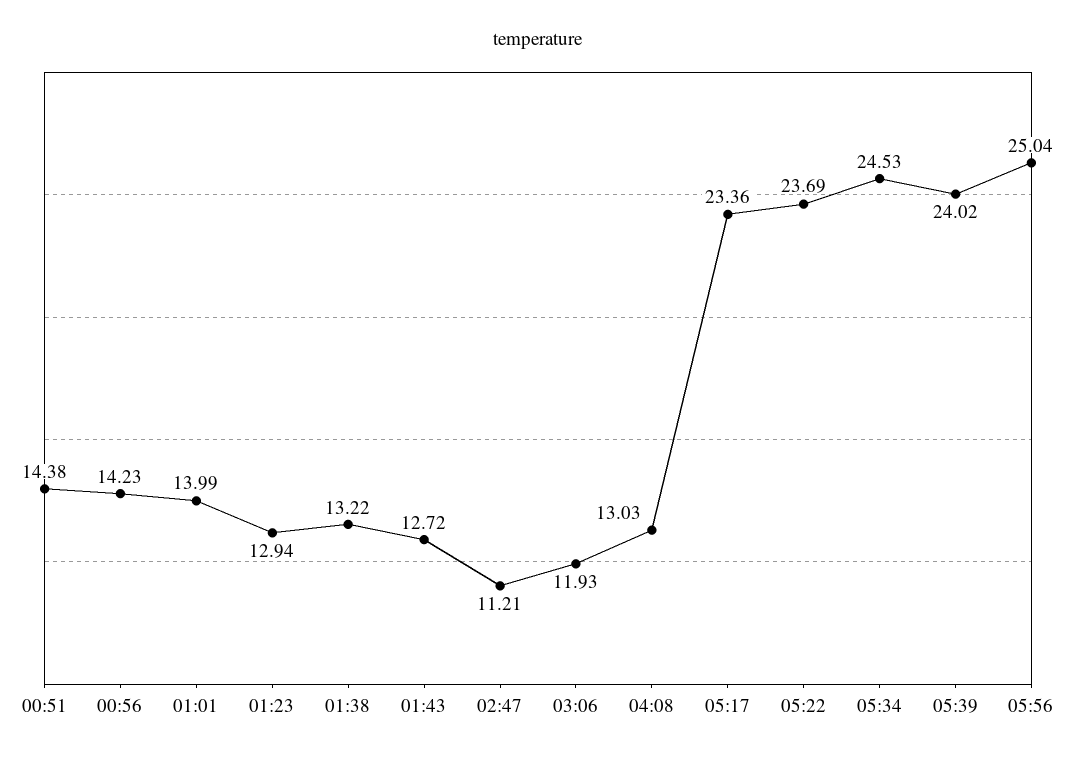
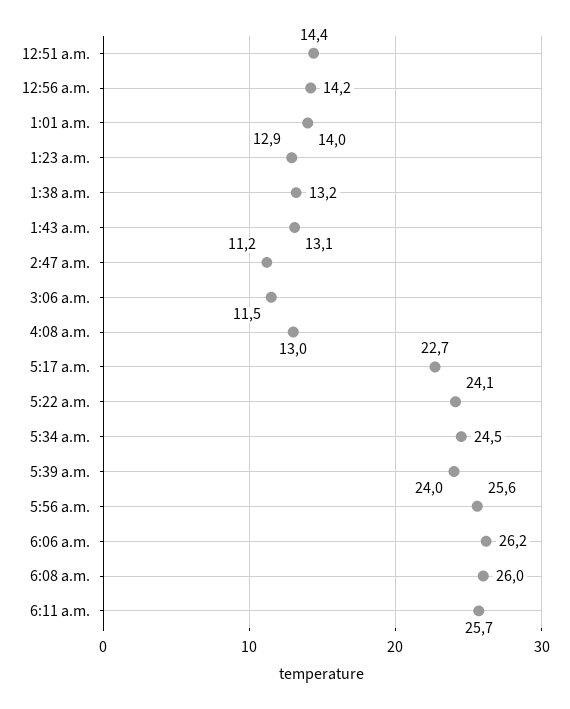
01:43: 12.72 -> 13.1
03:06: 11.93 -> 11.5
05:17: 23.36 -> 22.7
05:22: 23.69 -> 24.1
05:56: 25.04 -> 25.6
6:06 a.m.: none -> 26.2
6:08 a.m.: none -> 26
6:11 a.m.: none -> 25.7

